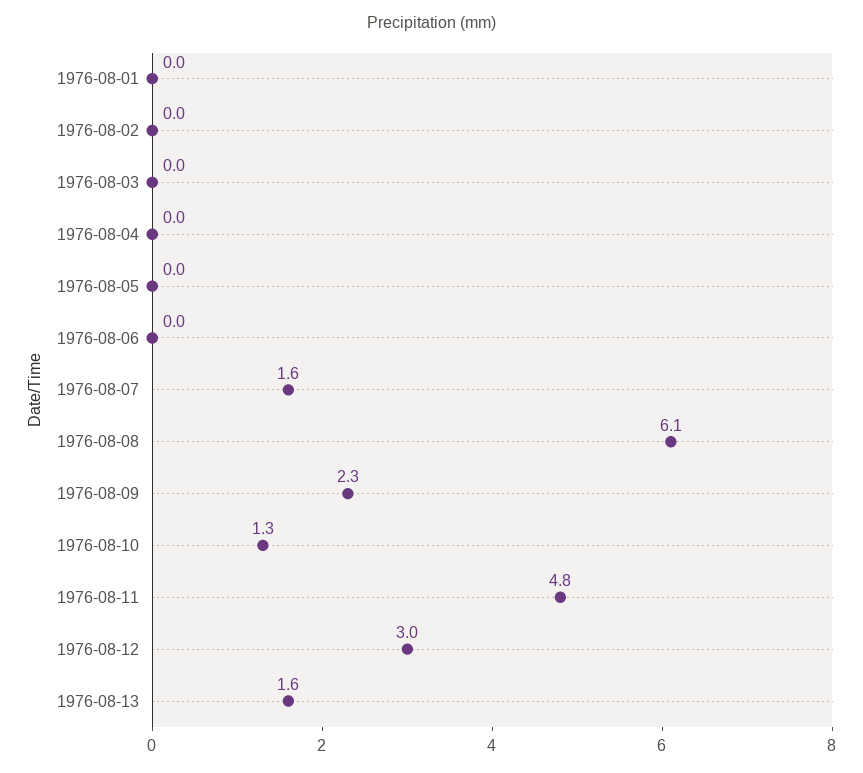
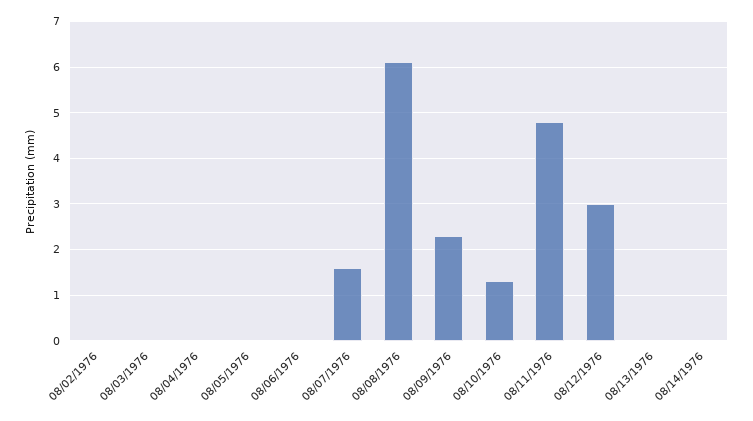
1976-08-01: 0 -> none
1976-08-13: 1.6 -> 0
08/14/1976: none -> 0

